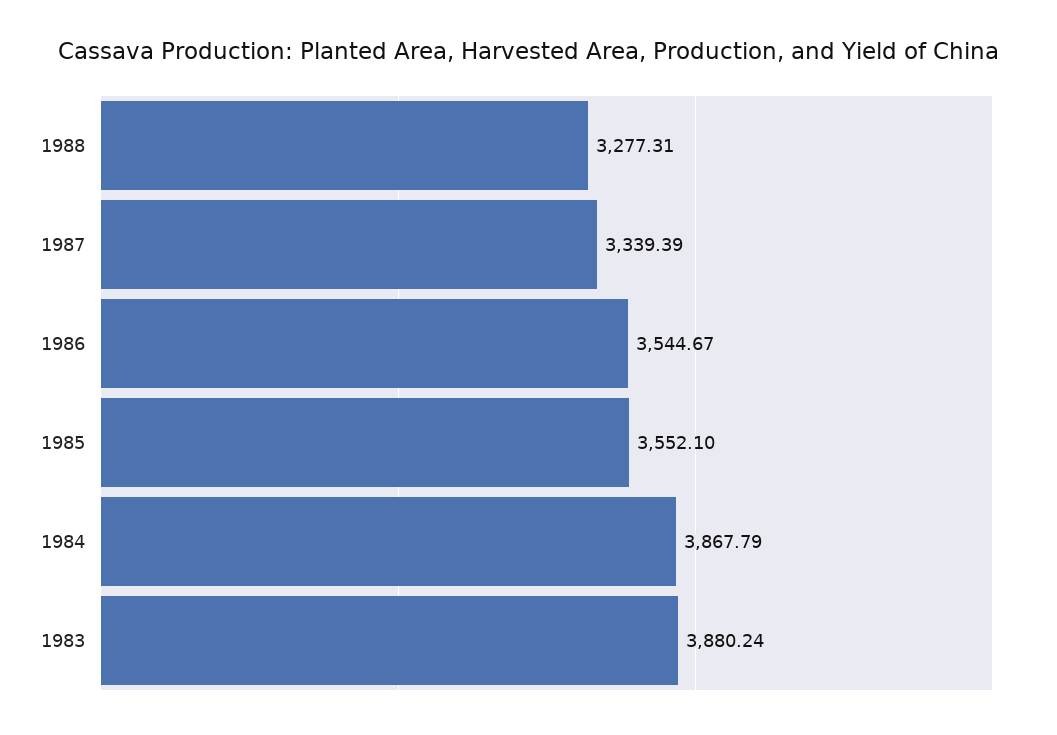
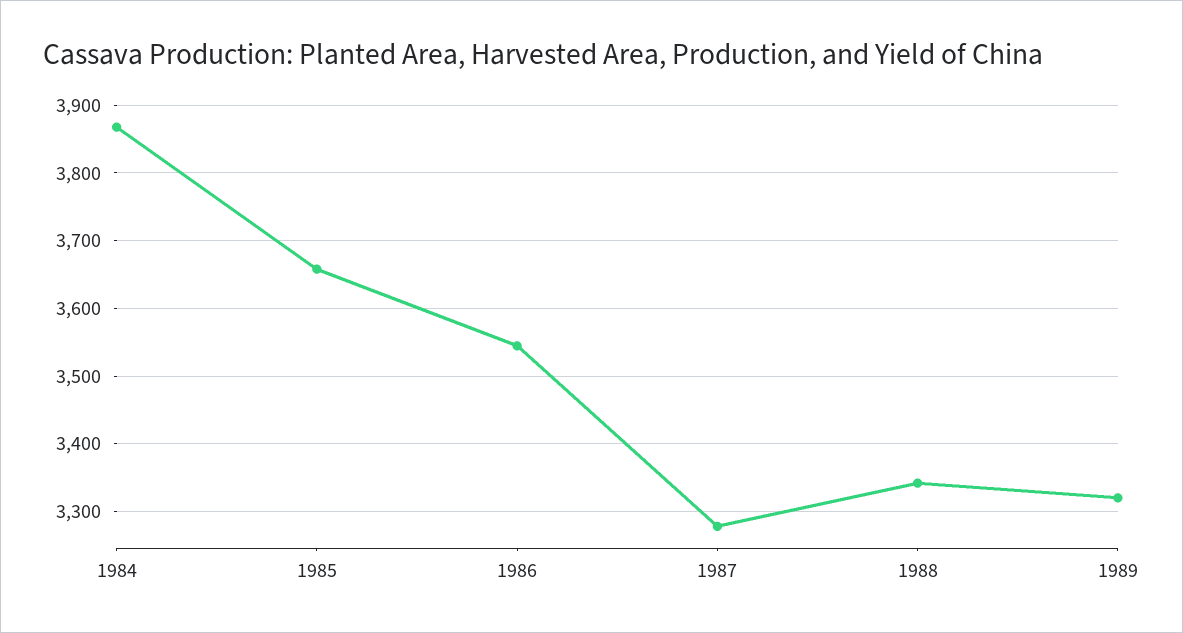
1988: 3277.31 -> 3340
1987: 3339.39 -> 3280
1985: 3552.1 -> 3660
1983: 3880.24 -> none
1989: none -> 3320

